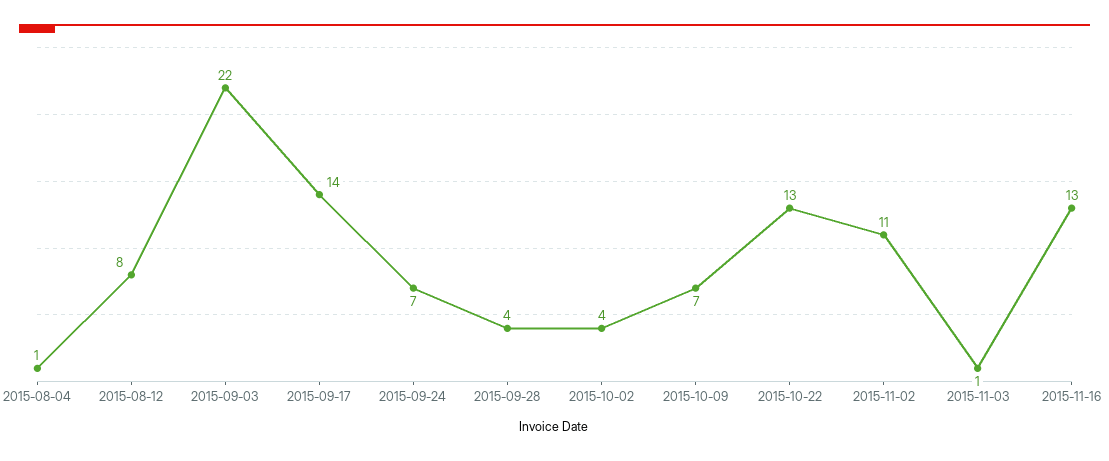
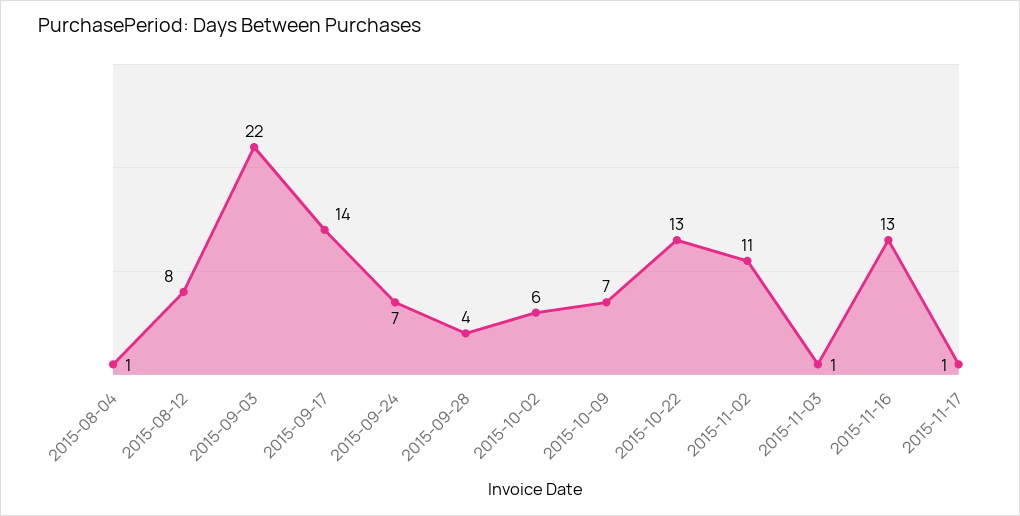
2015-10-02: 4 -> 6
2015-11-17: none -> 1

